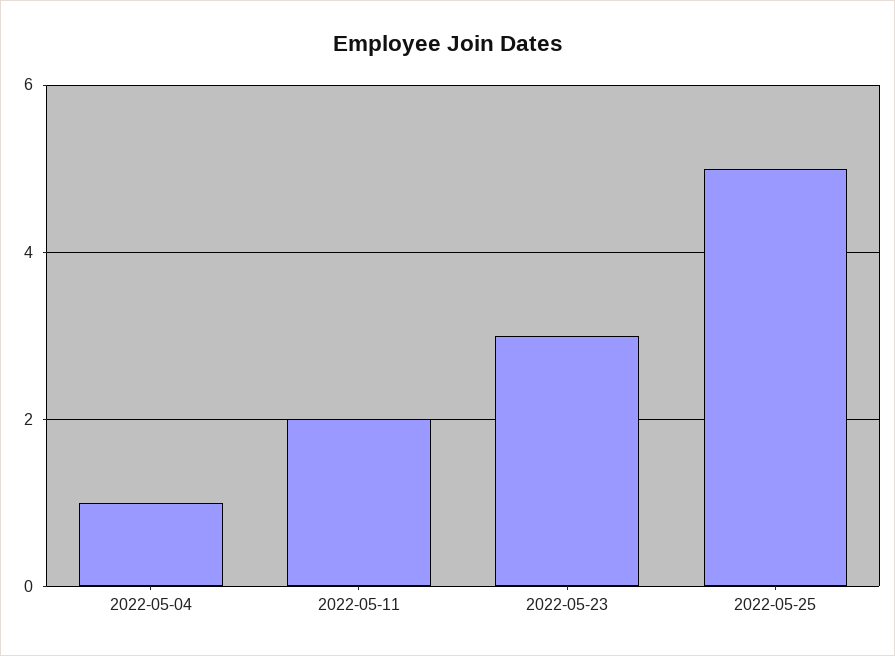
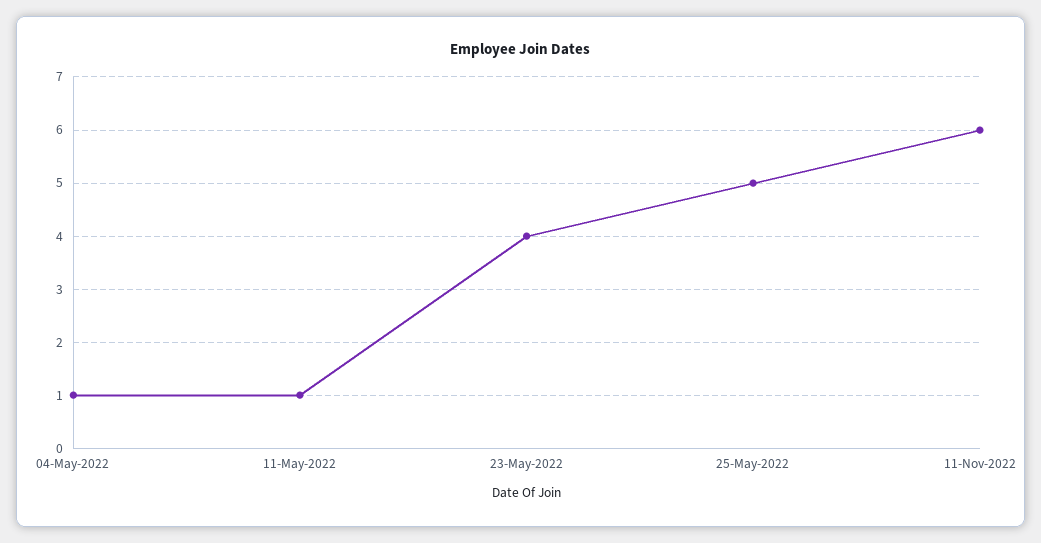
2022-05-11: 2 -> 1
2022-05-23: 3 -> 4
11-Nov-2022: none -> 6

